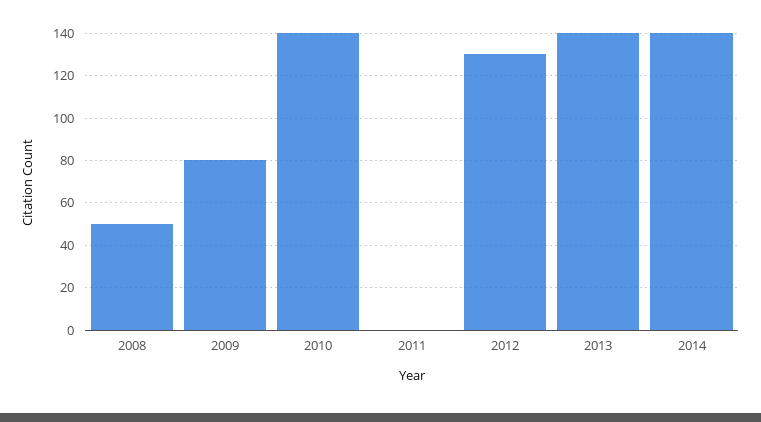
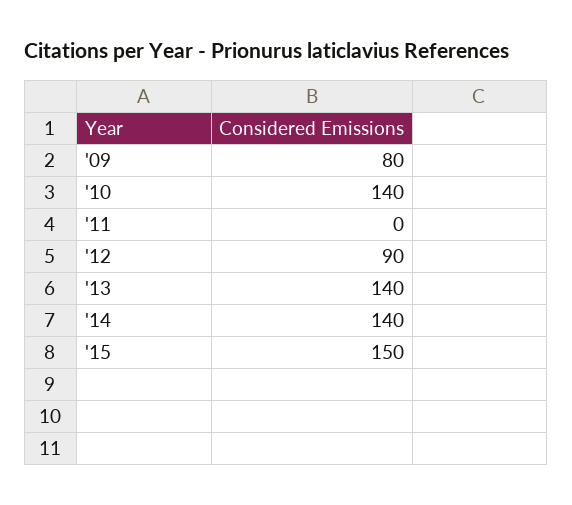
2008: 50 -> none
2012: 130 -> 90
'15: none -> 150

